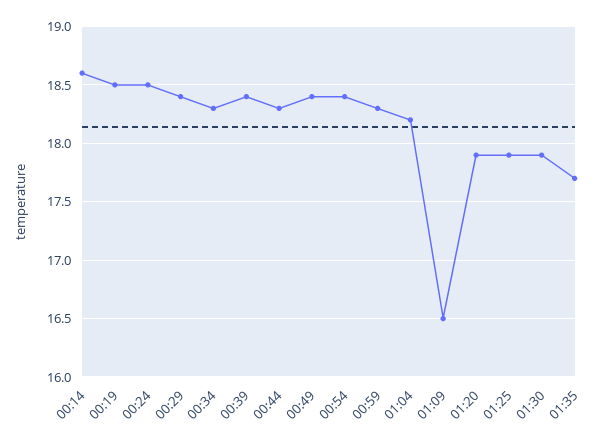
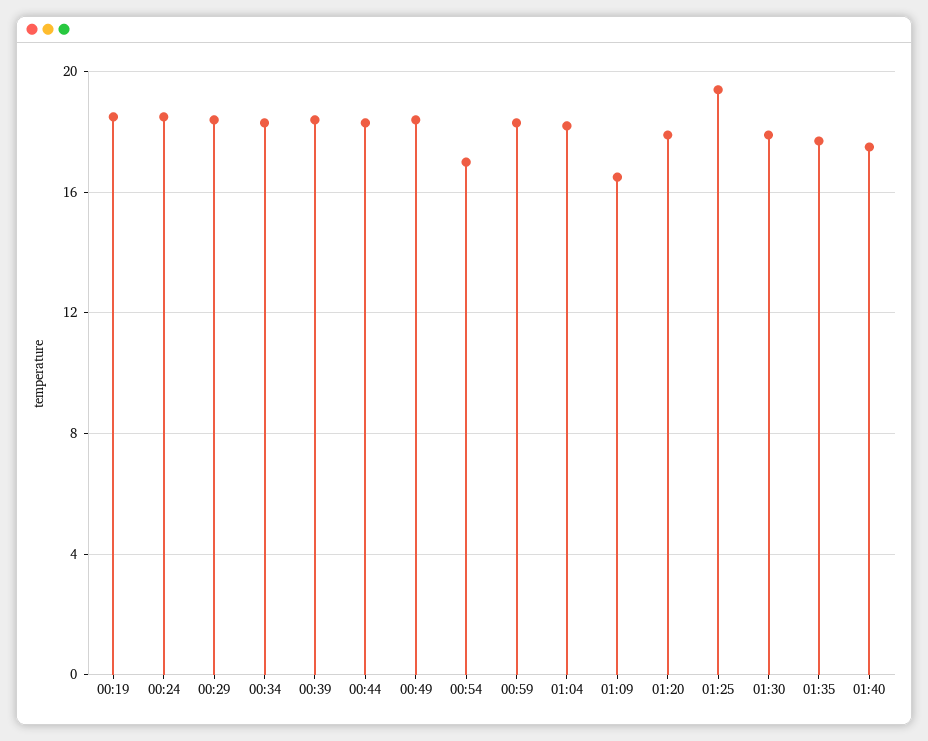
00:14: 18.6 -> none
00:54: 18.4 -> 17
01:25: 17.9 -> 19.5
01:40: none -> 17.5

